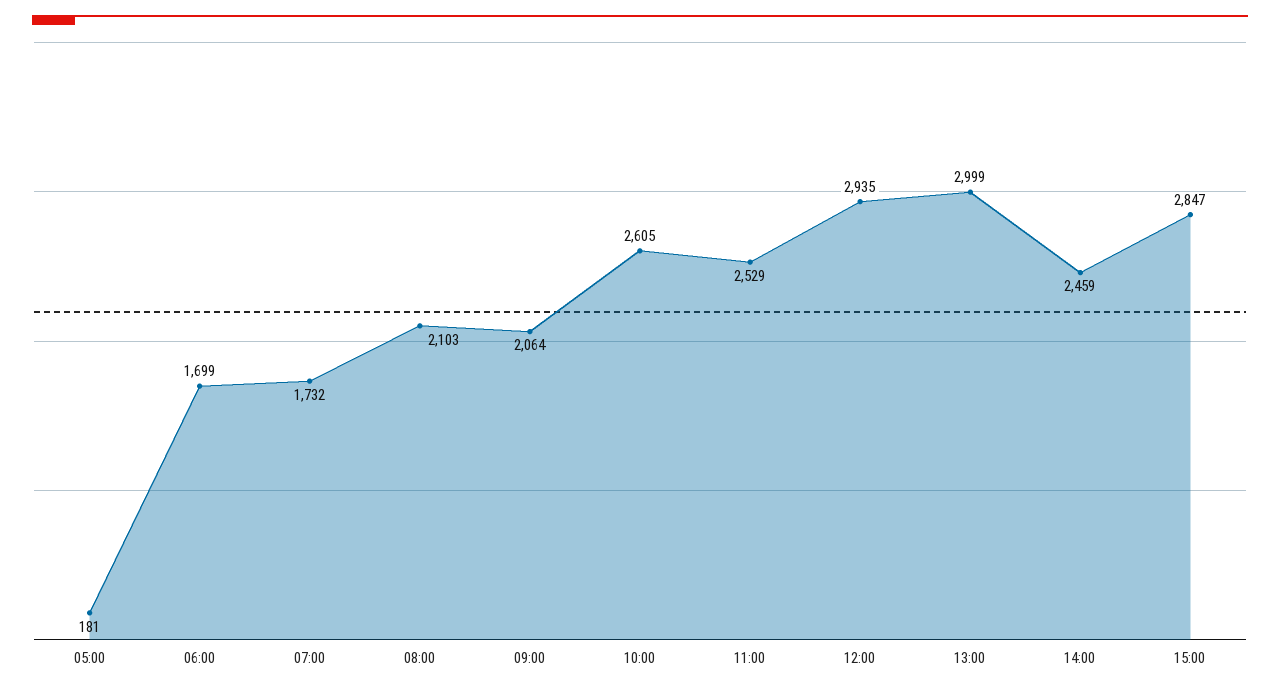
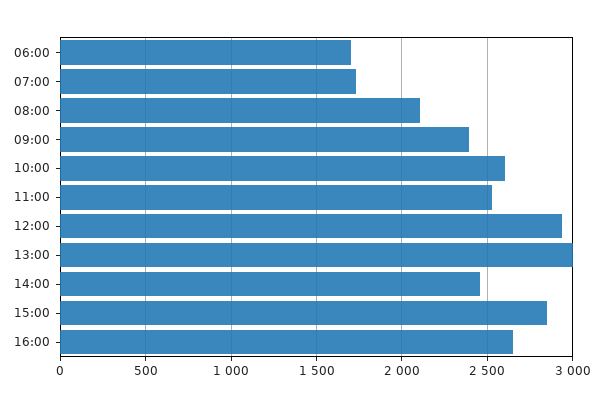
05:00: 181 -> none
09:00: 2064 -> 2400
16:00: none -> 2650

